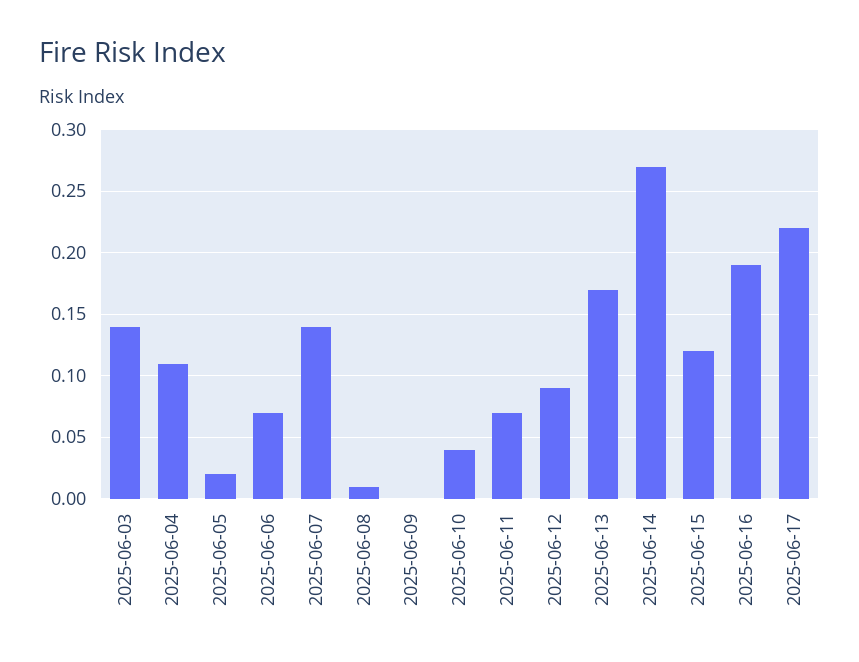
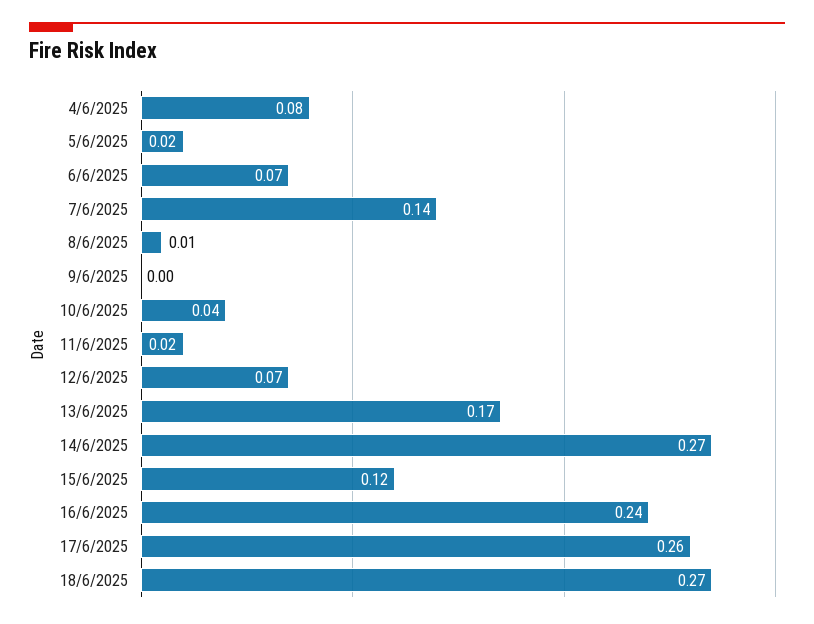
2025-06-03: 0.14 -> none
2025-06-04: 0.11 -> 0.08
2025-06-11: 0.07 -> 0.02
2025-06-12: 0.09 -> 0.07
2025-06-16: 0.19 -> 0.24
2025-06-17: 0.22 -> 0.26
18/6/2025: none -> 0.27

